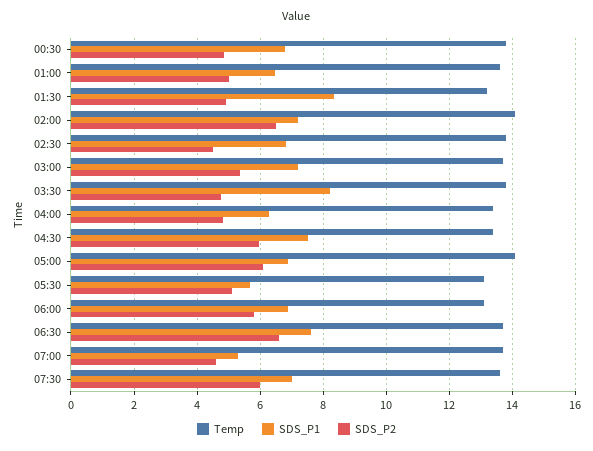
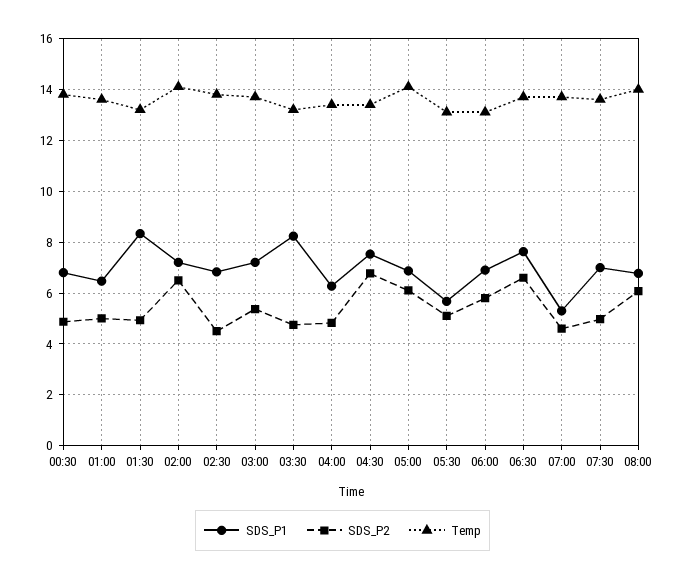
Temp, 03:30: 13.8 -> 13.25
SDS_P2, 04:30: 6 -> 6.75
SDS_P2, 07:30: 6 -> 5
SDS_P1, 08:00: none -> 6.75
SDS_P2, 08:00: none -> 6
Temp, 08:00: none -> 14

